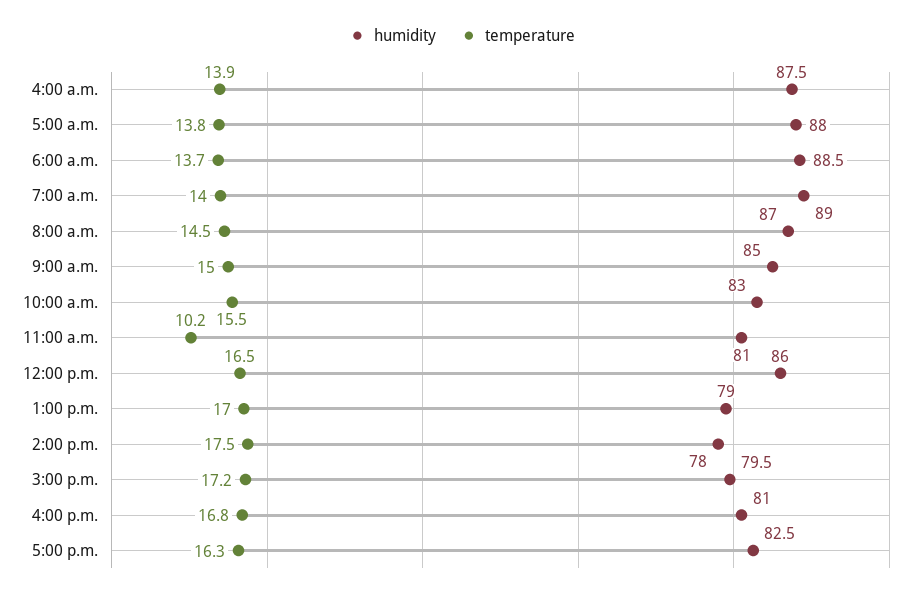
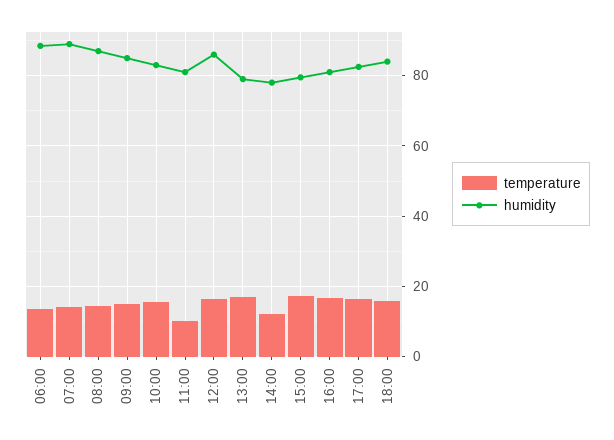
humidity, 4:00 a.m.: 87.5 -> none
temperature, 4:00 a.m.: 13.9 -> none
humidity, 5:00 a.m.: 88 -> none
temperature, 5:00 a.m.: 13.8 -> none
temperature, 2:00 p.m.: 17.5 -> 12
temperature, 18:00: none -> 16
humidity, 18:00: none -> 84

